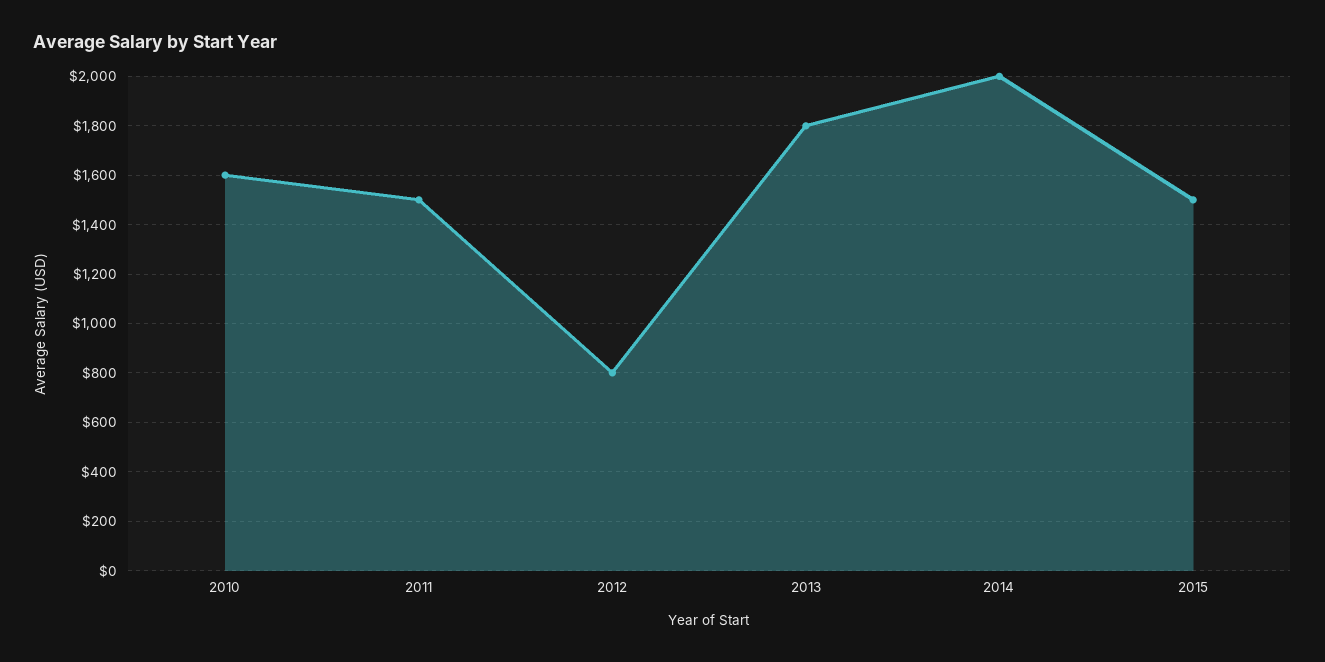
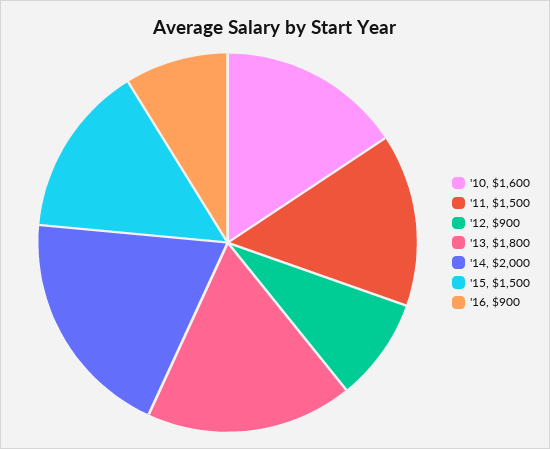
2012: 800 -> 900
'16: none -> 900

